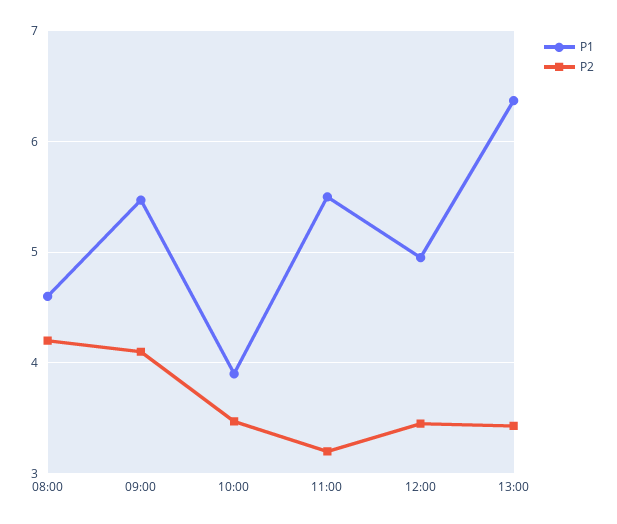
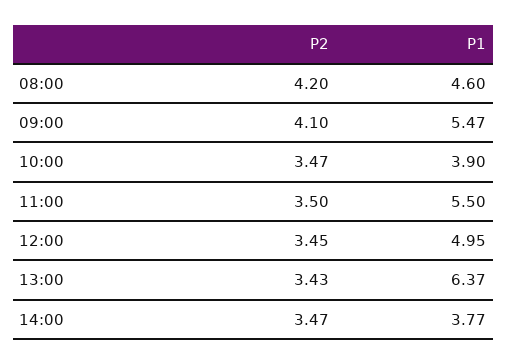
P2, 11:00: 3.2 -> 3.5
P2, 14:00: none -> 3.47
P1, 14:00: none -> 3.77

